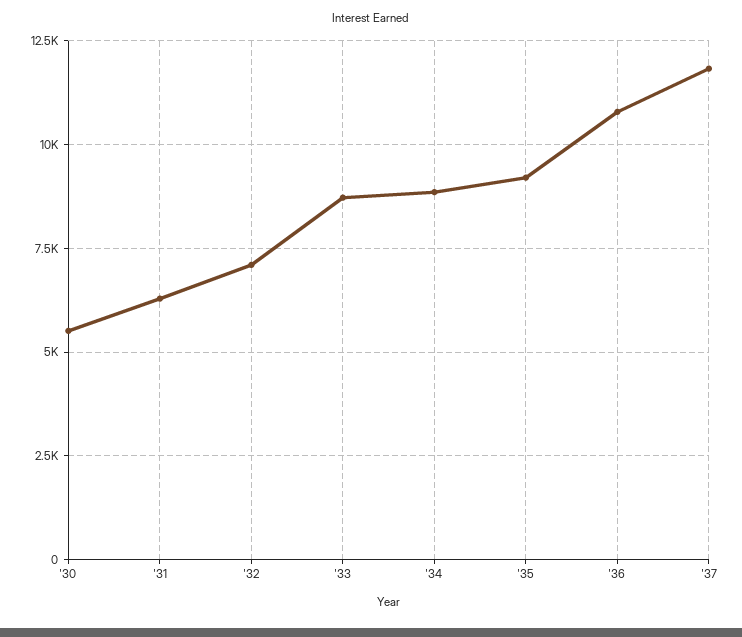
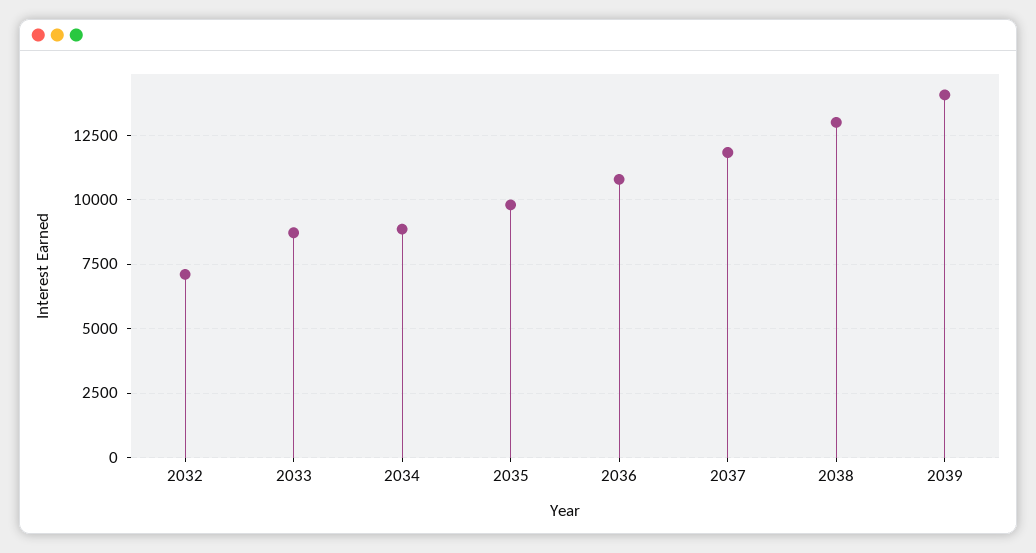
'30: 5500 -> none
'31: 6250 -> none
'35: 9250 -> 9750
2038: none -> 13000
2039: none -> 14000

